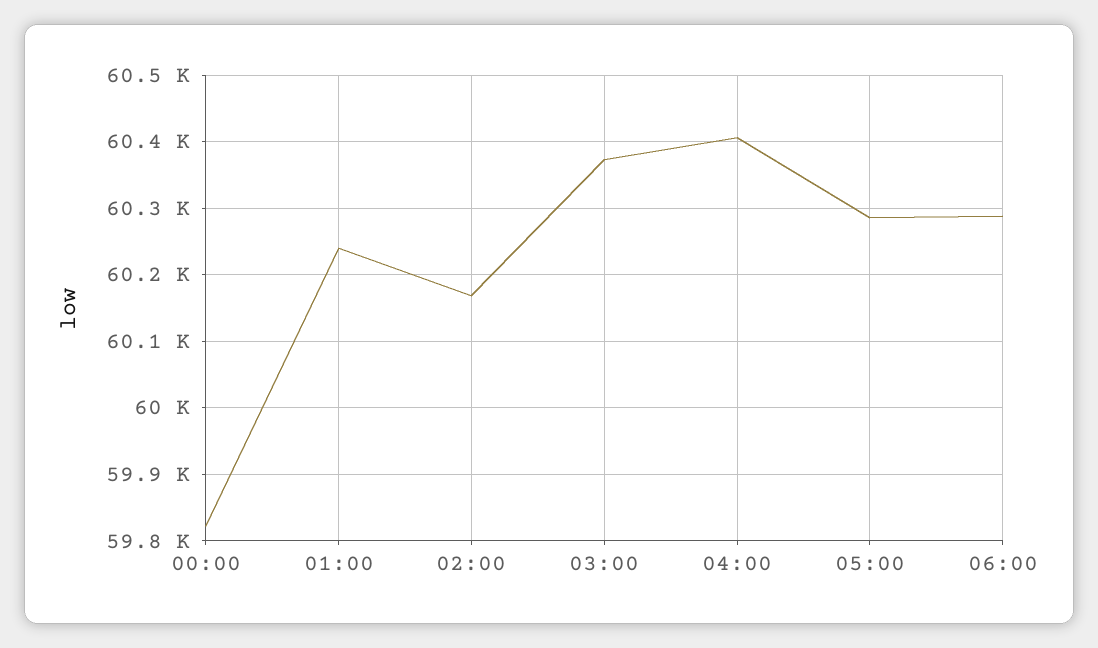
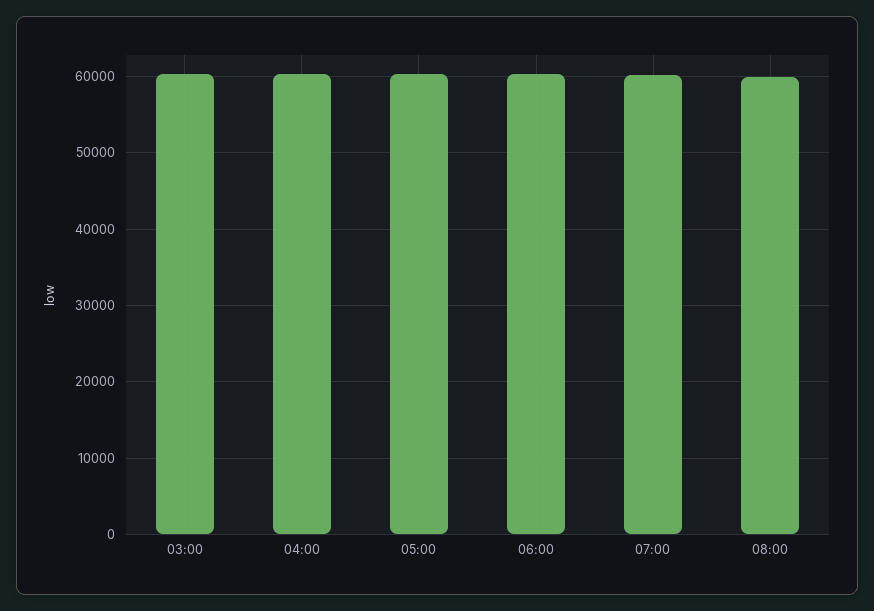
00:00: 59820 -> none
01:00: 60240 -> none
02:00: 60170 -> none
07:00: none -> 60000
08:00: none -> 60000

